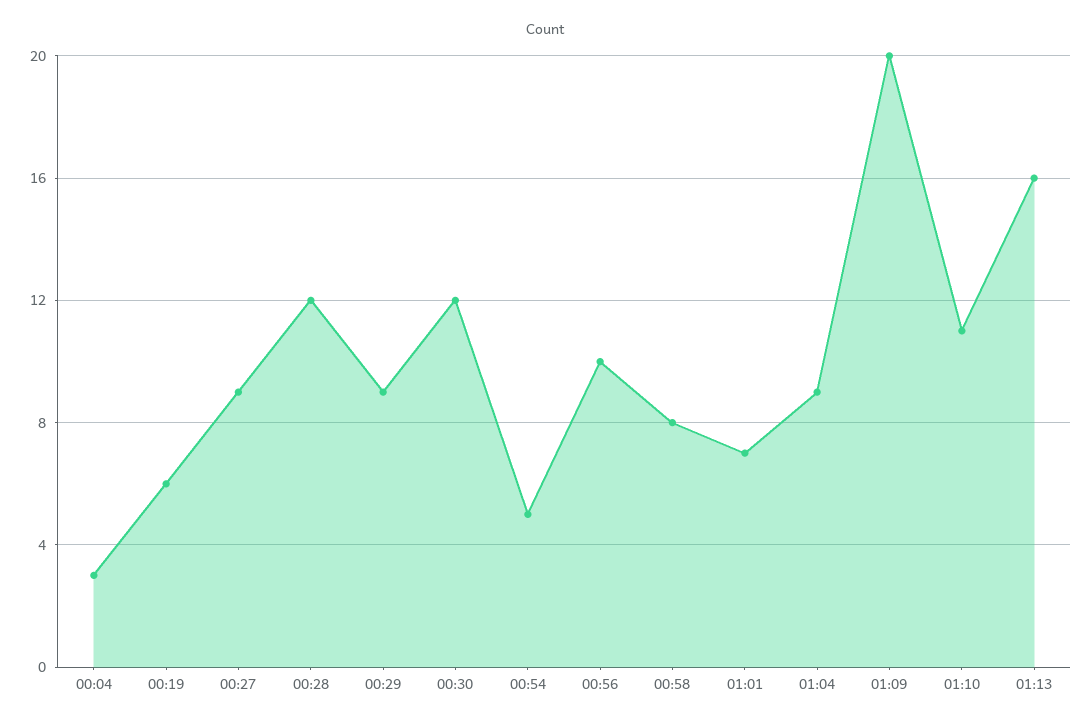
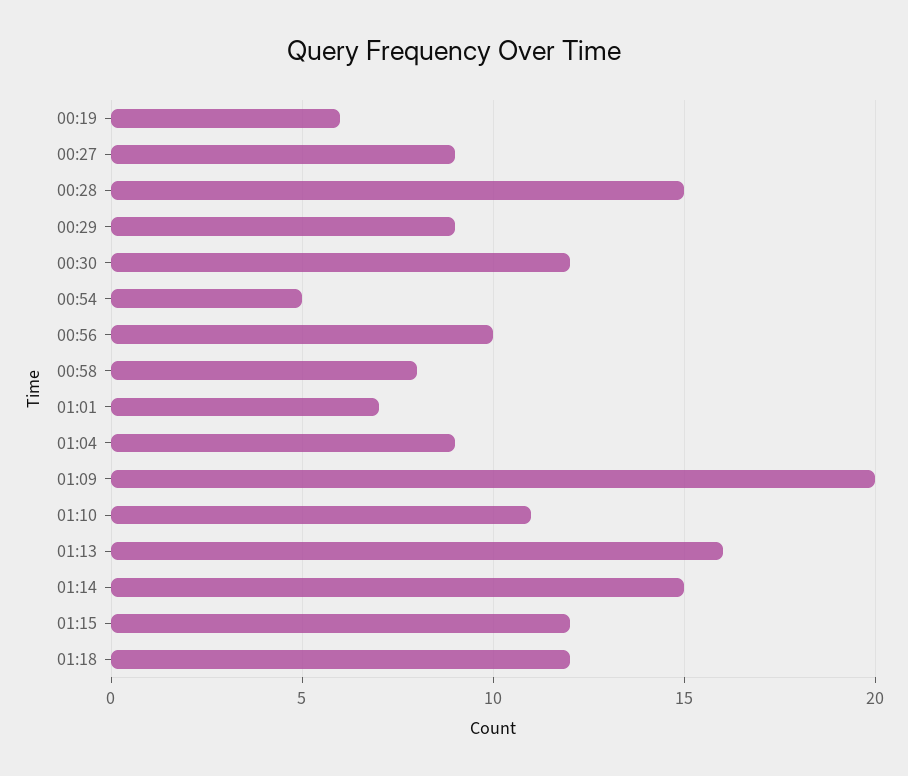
00:04: 3 -> none
00:28: 12 -> 15
01:14: none -> 15
01:15: none -> 12
01:18: none -> 12

